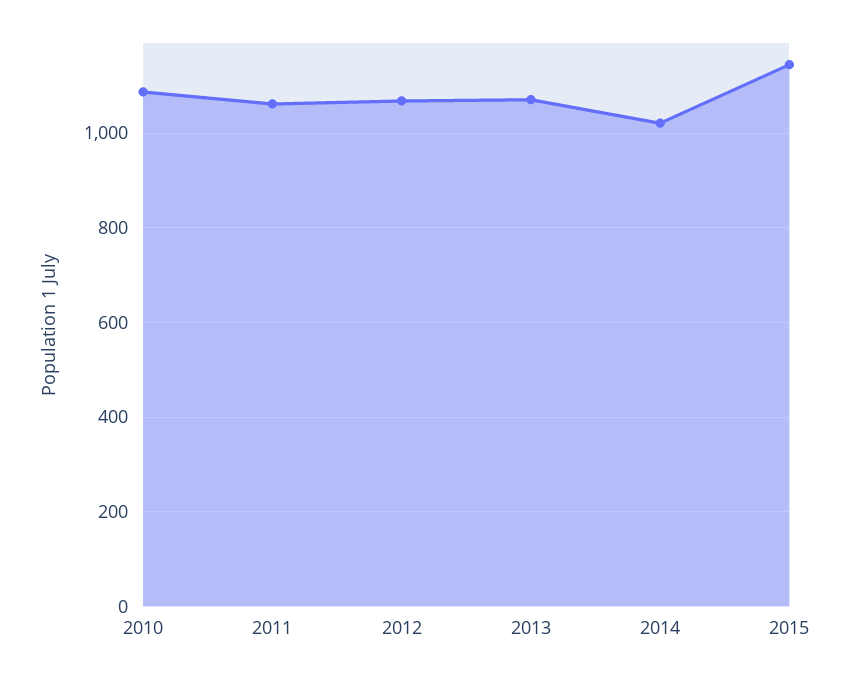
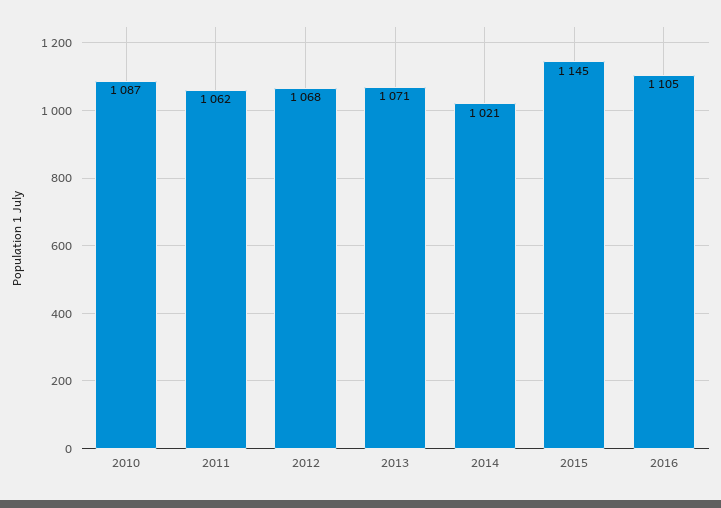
2016: none -> 1105

